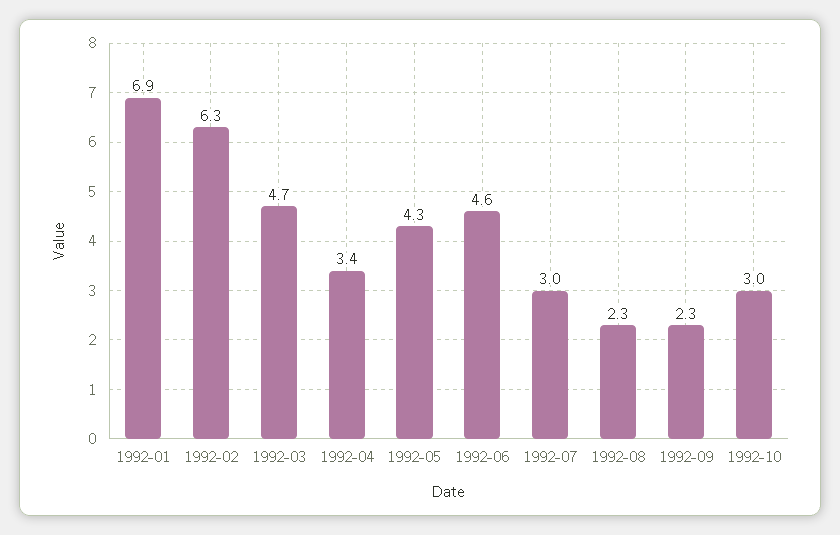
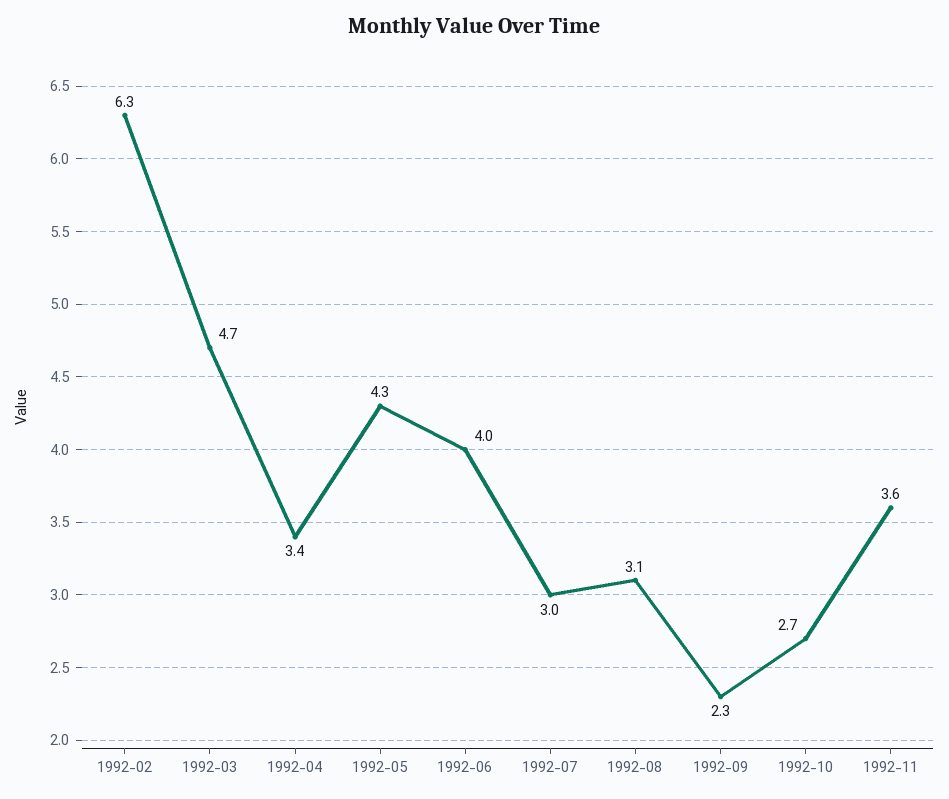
1992-01: 6.9 -> none
1992-06: 4.6 -> 4
1992-08: 2.3 -> 3.1
1992-10: 3 -> 2.7
1992-11: none -> 3.6

